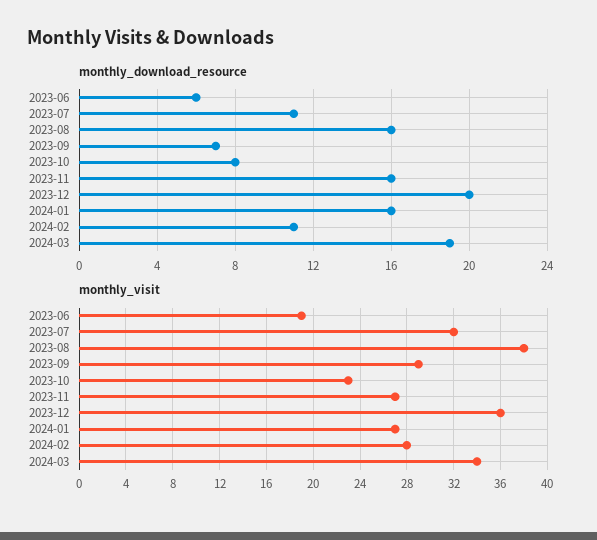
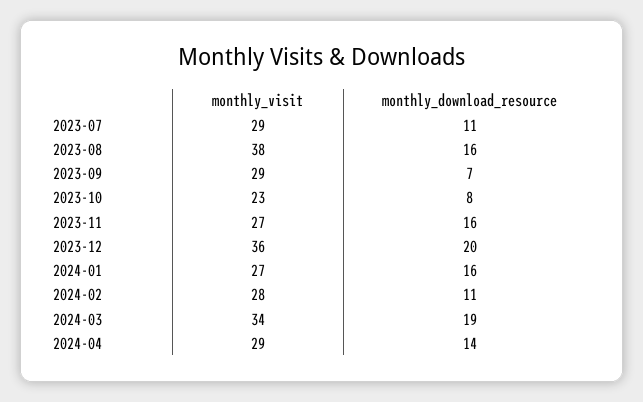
monthly_download_resource, 2023-06: 6 -> none
monthly_visit, 2023-06: 19 -> none
monthly_visit, 2023-07: 32 -> 29
monthly_visit, 2024-04: none -> 29
monthly_download_resource, 2024-04: none -> 14

